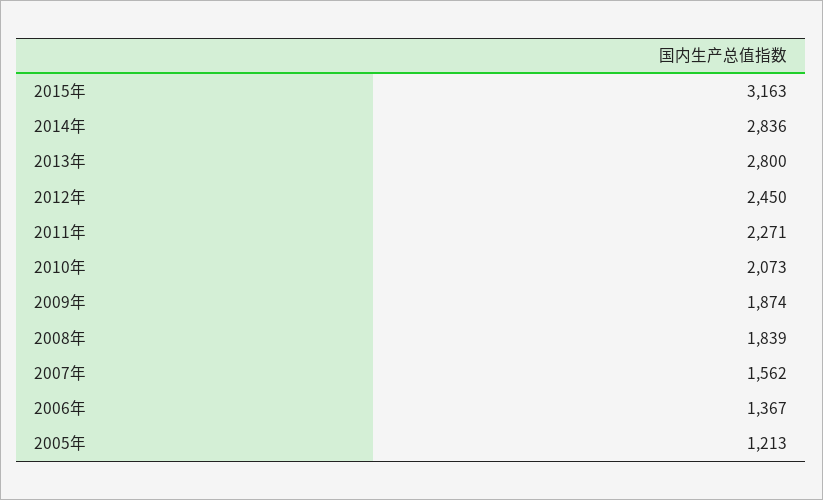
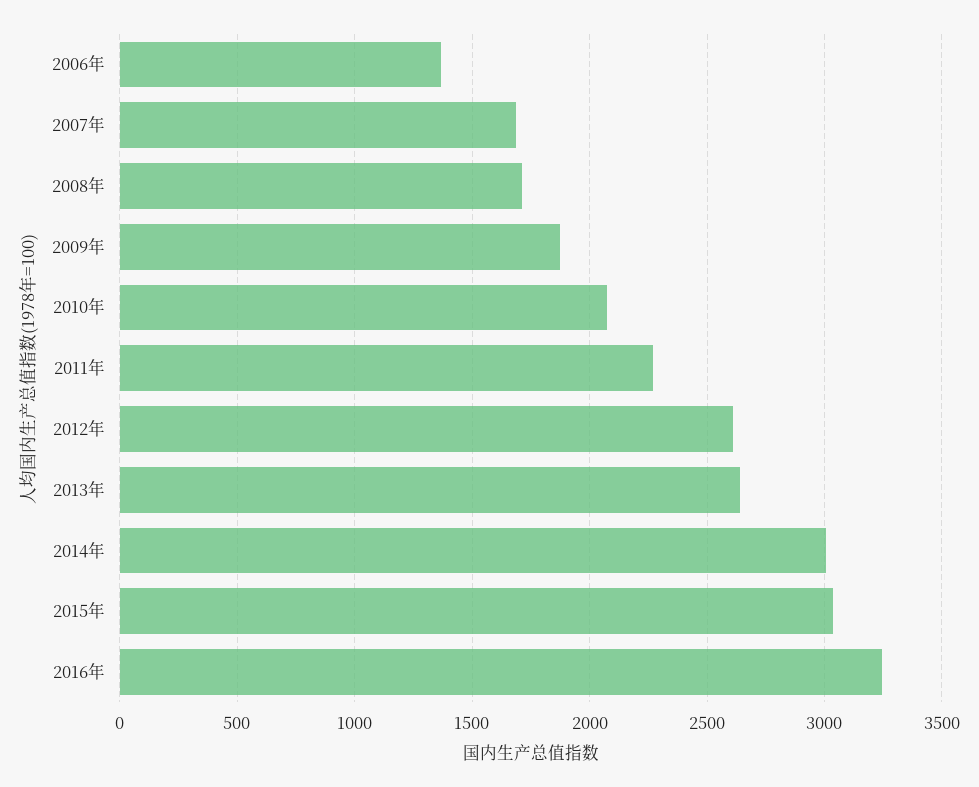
2015年: 3163 -> 3050
2014年: 2836 -> 3000
2013年: 2800 -> 2650
2012年: 2450 -> 2600
2008年: 1839 -> 1700
2007年: 1562 -> 1700
2005年: 1213 -> none
2016年: none -> 3250

